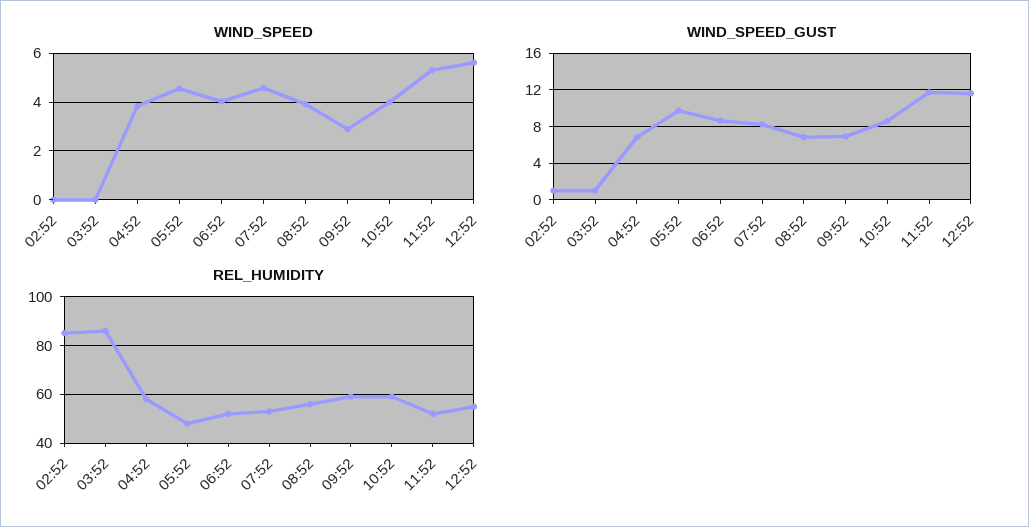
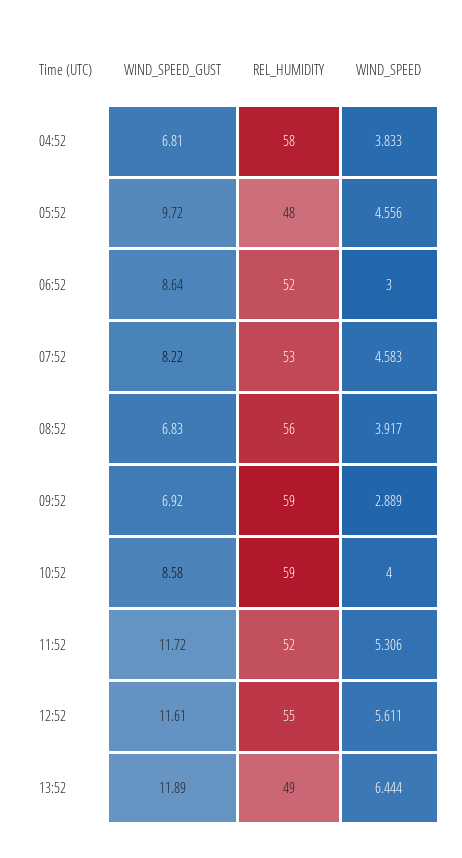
WIND_SPEED, 02:52: 0 -> none
WIND_SPEED, 03:52: 0 -> none
WIND_SPEED, 06:52: 4 -> 3
WIND_SPEED_GUST, 02:52: 1 -> none
WIND_SPEED_GUST, 03:52: 1 -> none
REL_HUMIDITY, 02:52: 85 -> none
REL_HUMIDITY, 03:52: 85 -> none
WIND_SPEED_GUST, 13:52: none -> 11.89
REL_HUMIDITY, 13:52: none -> 49
WIND_SPEED, 13:52: none -> 6.444

